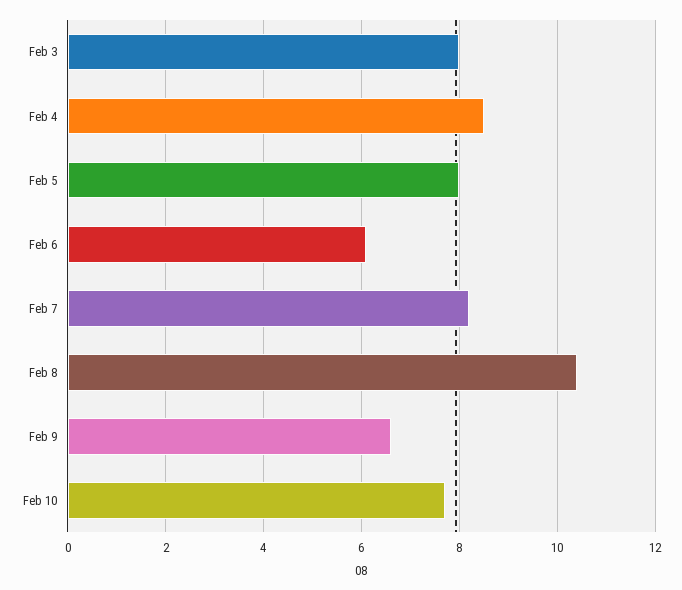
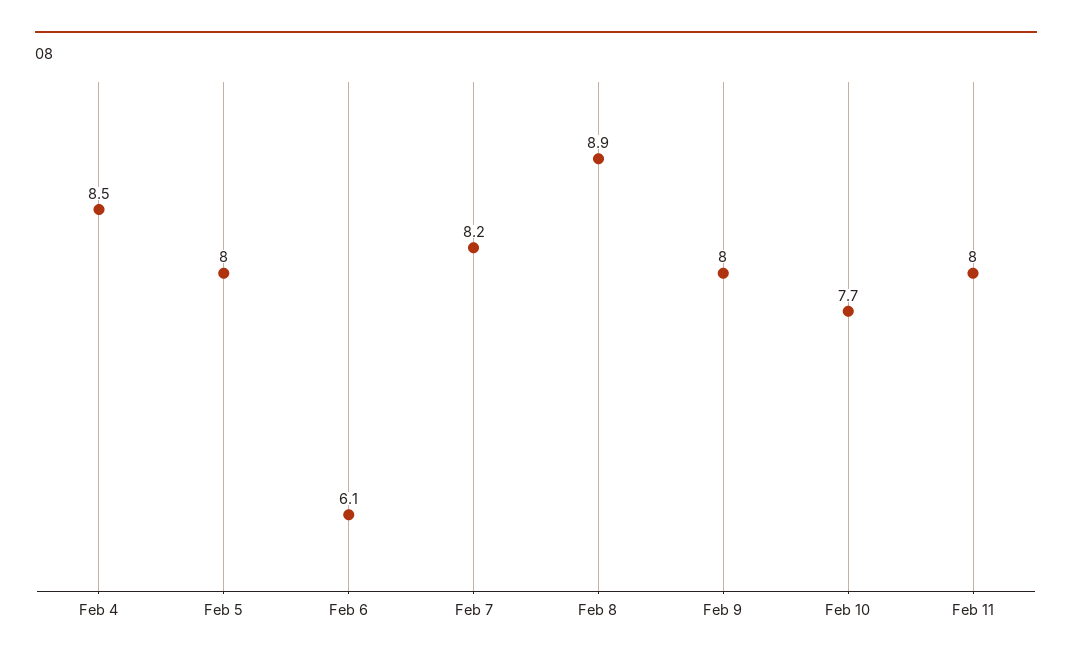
Feb 3: 8 -> none
Feb 8: 10.5 -> 8.9
Feb 9: 6.5 -> 8
Feb 11: none -> 8

